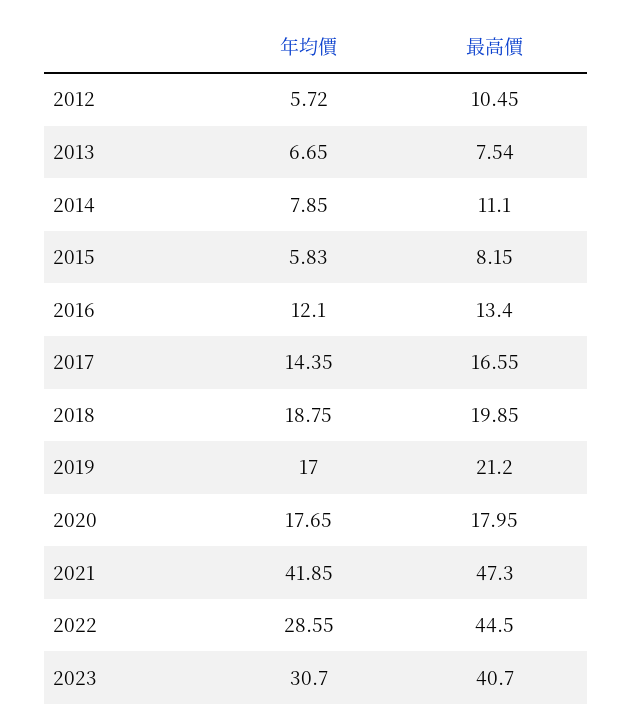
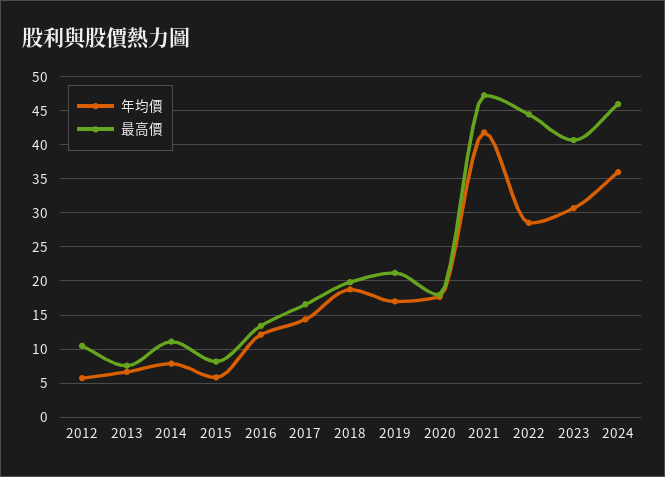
年均價, 2024: none -> 36
最高價, 2024: none -> 46

